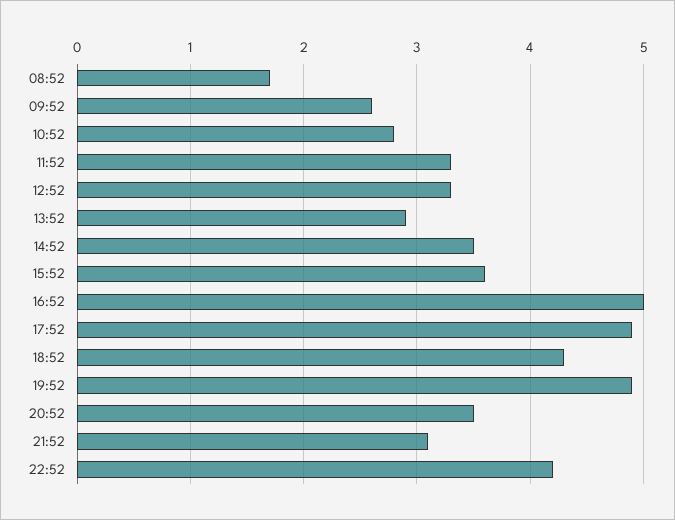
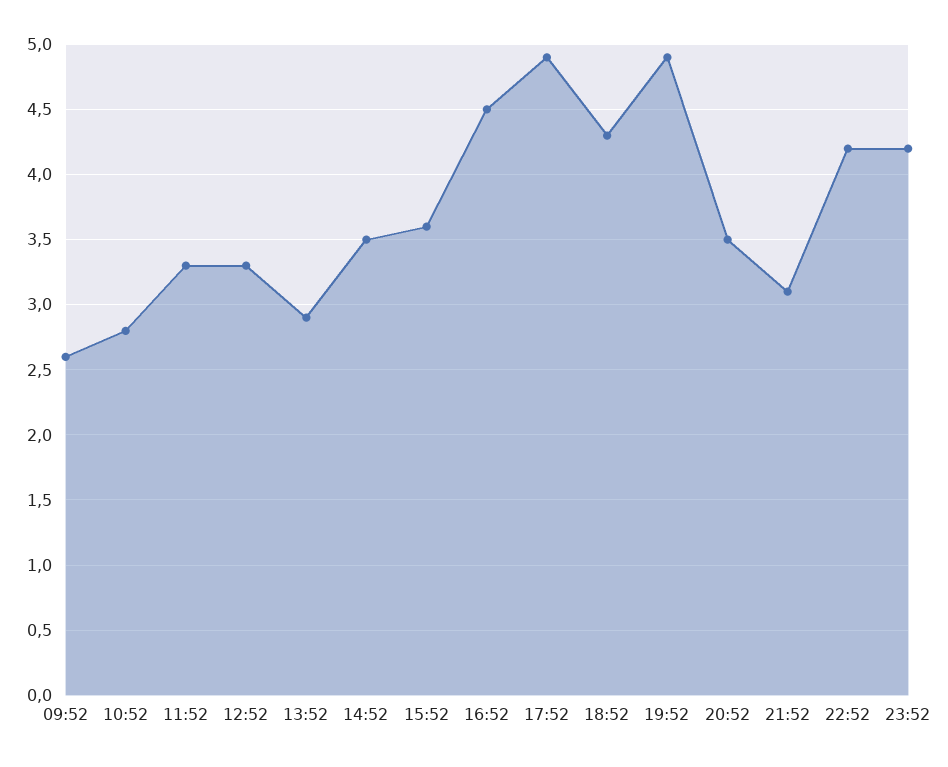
08:52: 1.7 -> none
16:52: 5 -> 4.5
23:52: none -> 4.2

